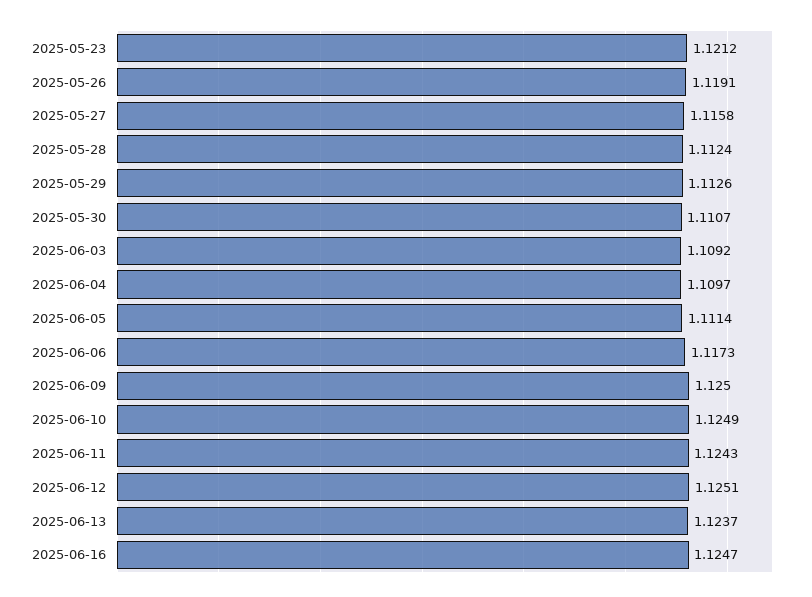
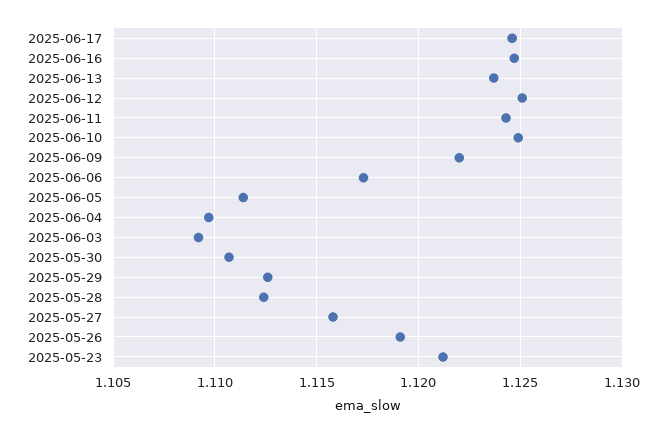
2025-06-09: 1.125 -> 1.122
2025-06-17: none -> 1.1245

